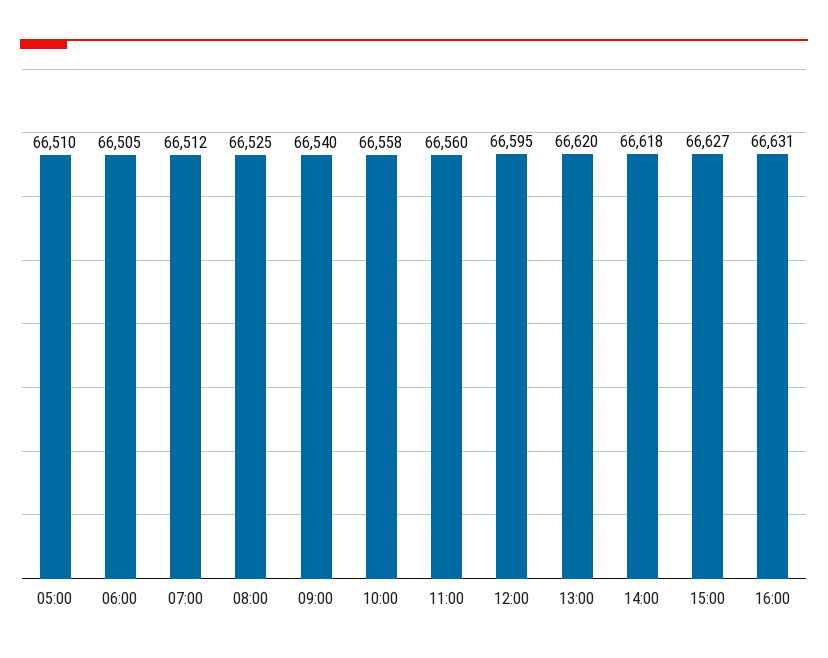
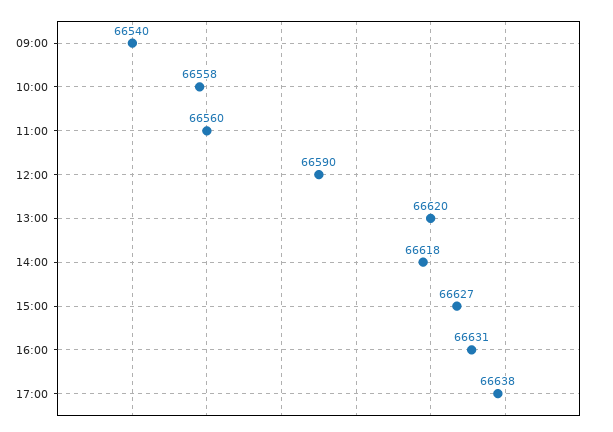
05:00: 66510 -> none
06:00: 66505 -> none
07:00: 66512 -> none
08:00: 66525 -> none
12:00: 66595 -> 66590
17:00: none -> 66638

